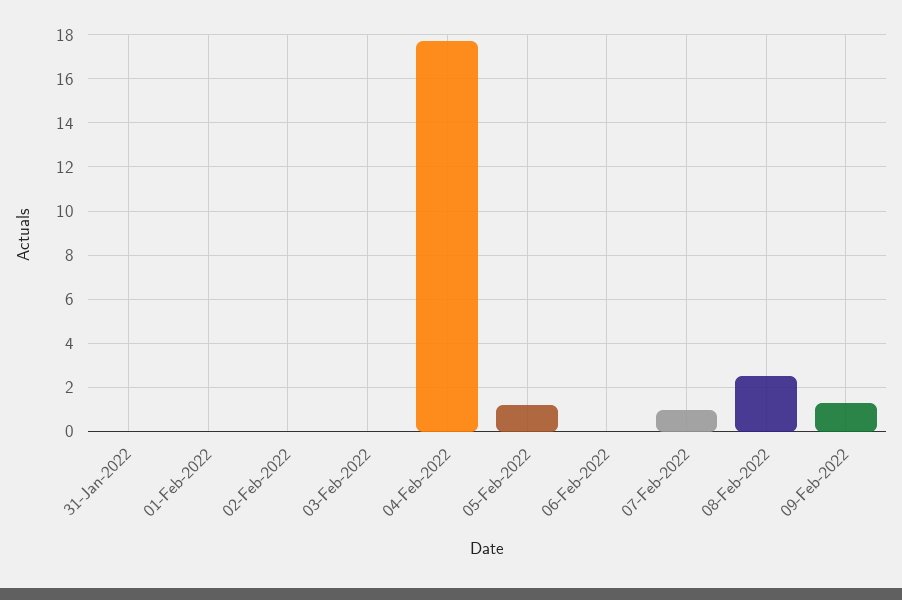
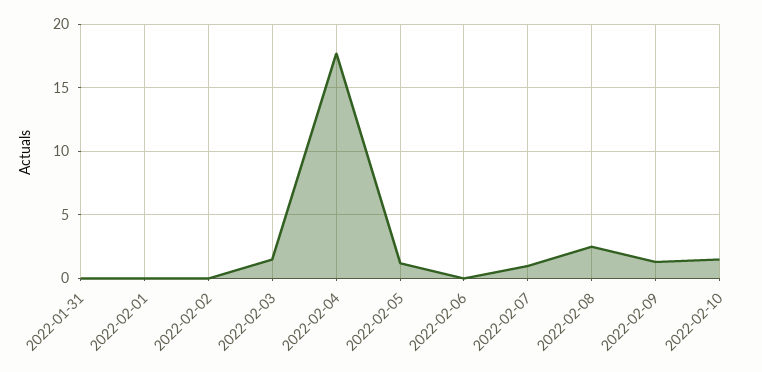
03-Feb-2022: 0 -> 1.5
2022-02-10: none -> 1.5

